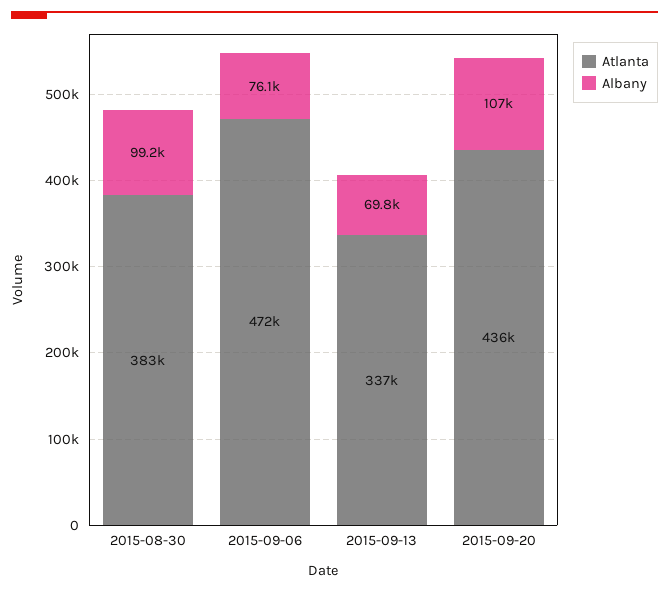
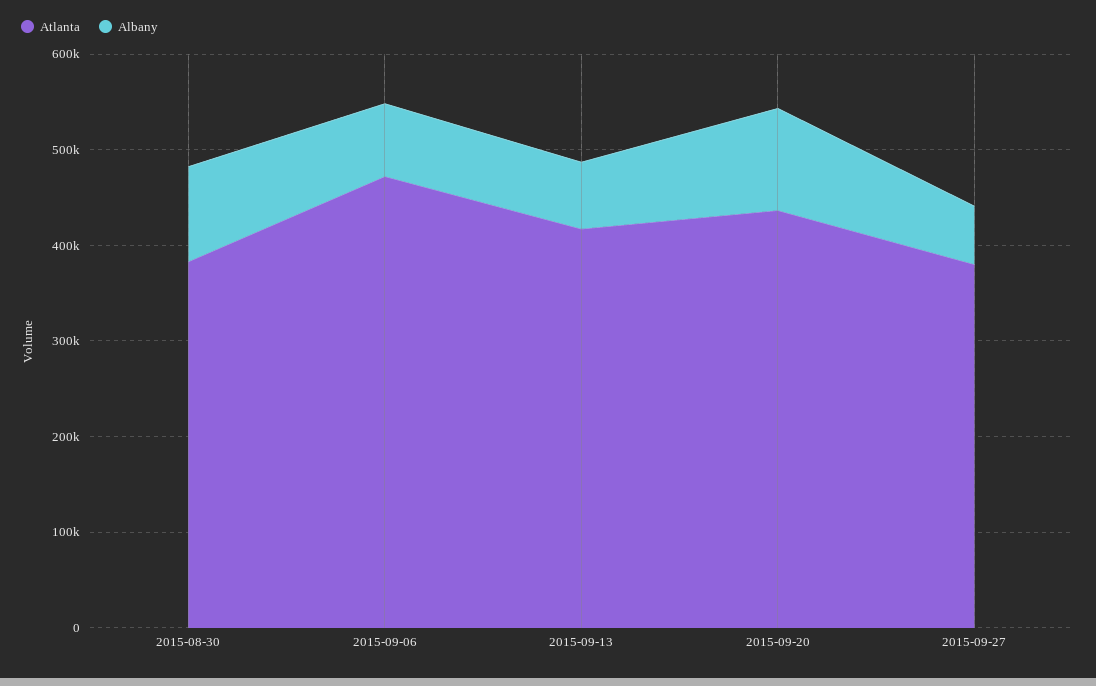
Atlanta, 2015-09-13: 337000 -> 420000
Atlanta, 2015-09-27: none -> 380000
Albany, 2015-09-27: none -> 60000

